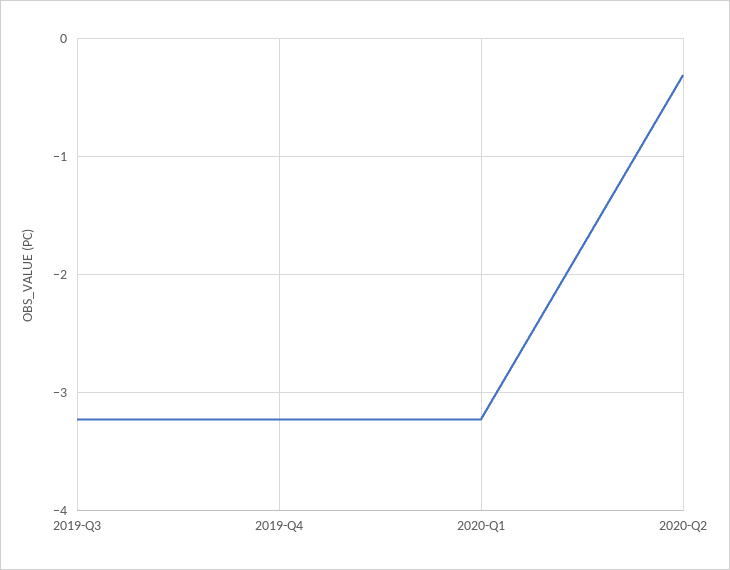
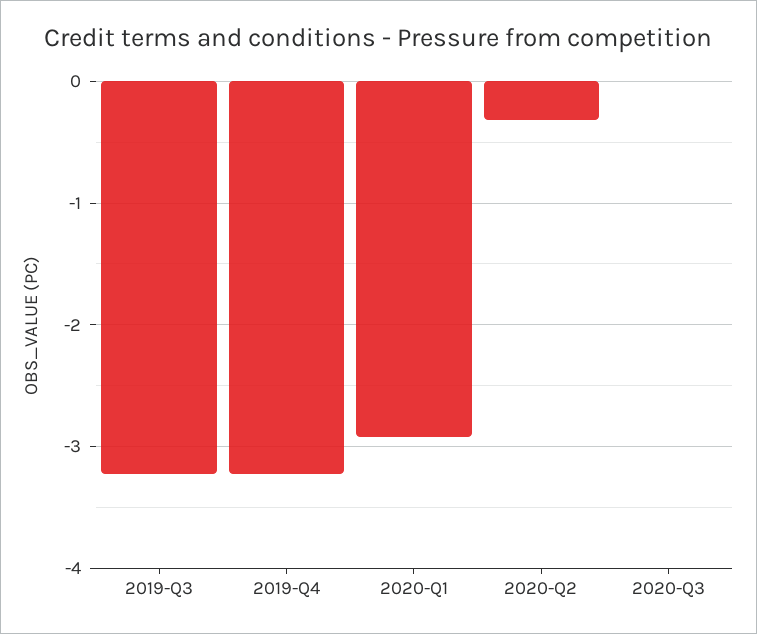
2020-Q1: -3.2 -> -2.9
2020-Q3: none -> 0

